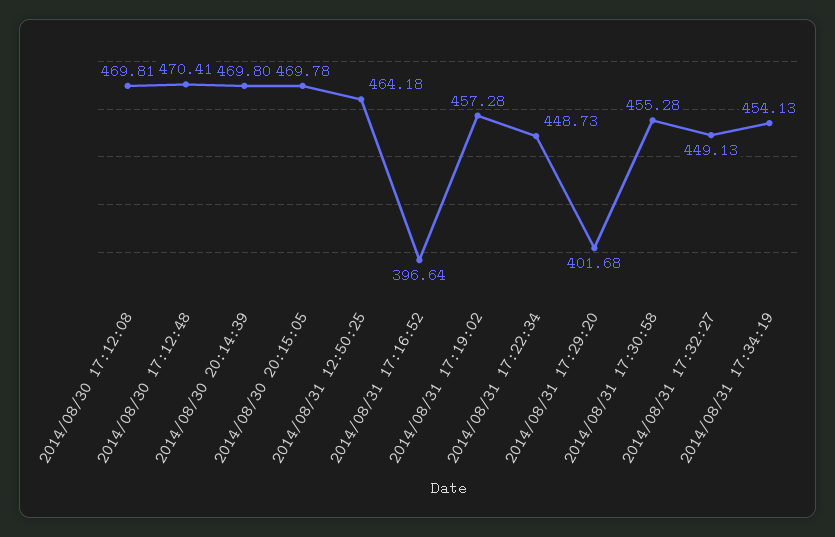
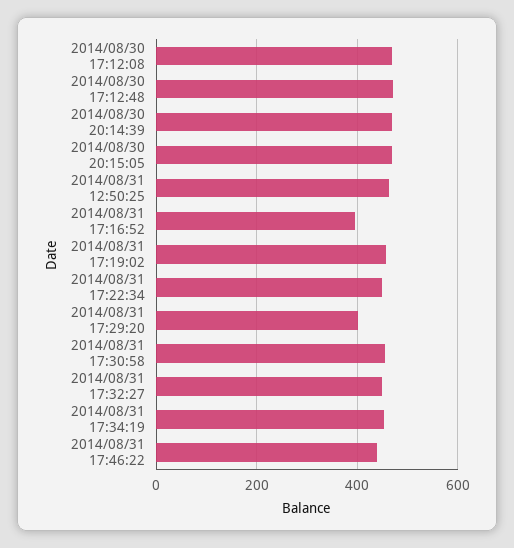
2014/08/31 17:46:22: none -> 440

